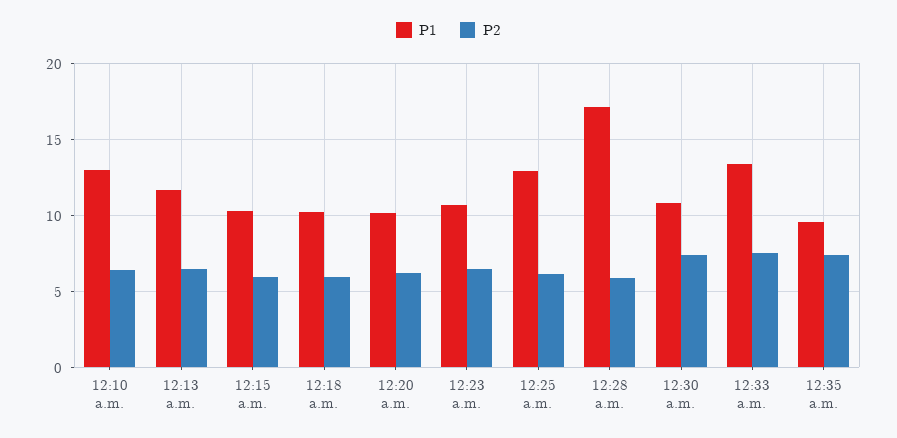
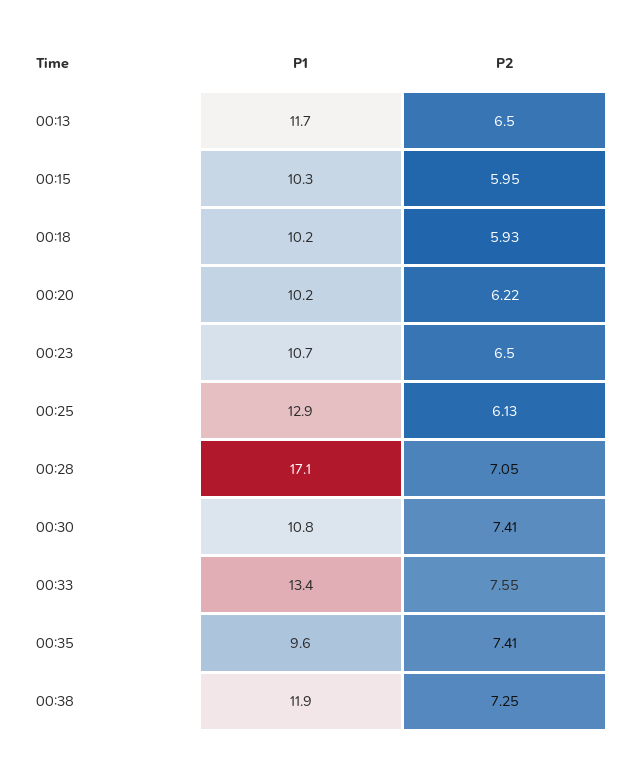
P1, 12:10 a.m.: 13 -> none
P2, 12:10 a.m.: 6.5 -> none
P2, 12:28 a.m.: 6 -> 7.05
P1, 00:38: none -> 11.9
P2, 00:38: none -> 7.25

